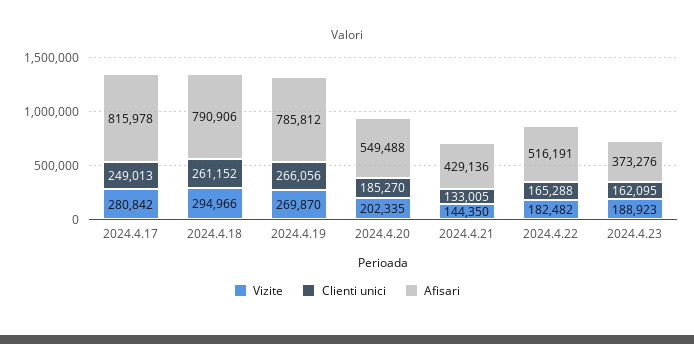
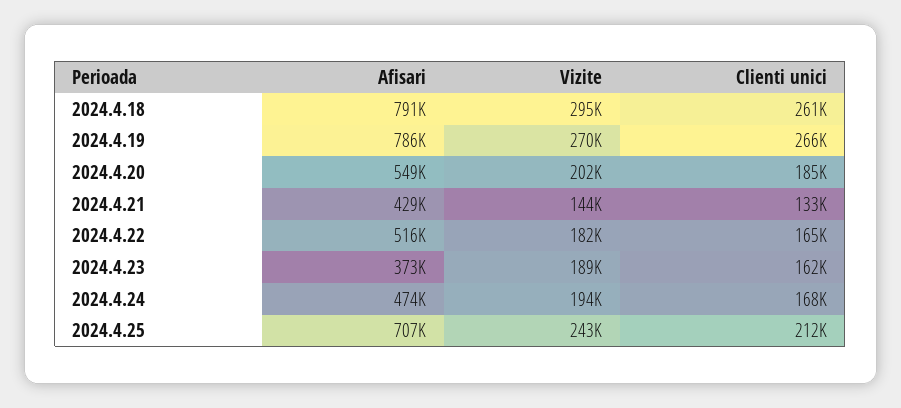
Vizite, 2024.4.17: 280842 -> none
Clienti unici, 2024.4.17: 249013 -> none
Afisari, 2024.4.17: 815978 -> none
Afisari, 2024.4.24: none -> 474000
Vizite, 2024.4.24: none -> 194000
Clienti unici, 2024.4.24: none -> 168000
Afisari, 2024.4.25: none -> 707000
Vizite, 2024.4.25: none -> 243000
Clienti unici, 2024.4.25: none -> 212000

